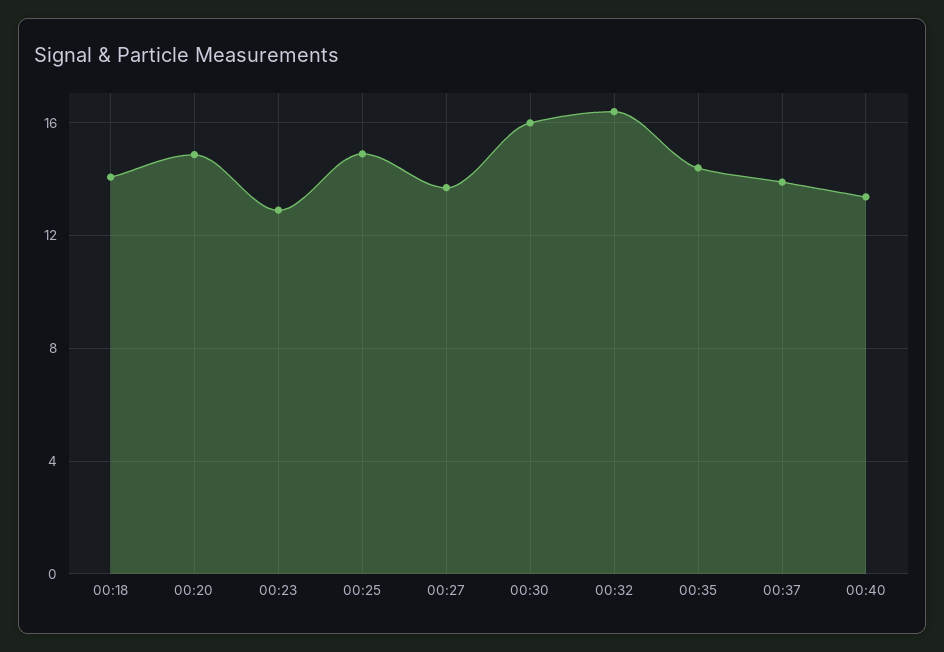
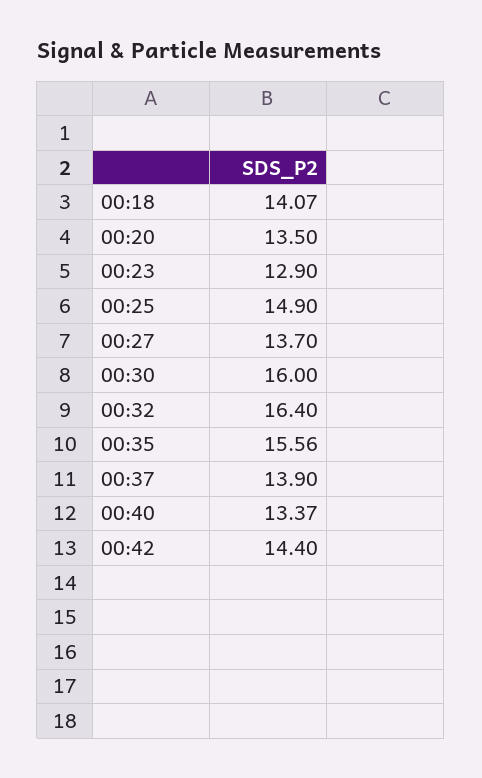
00:20: 15 -> 13.5
00:35: 14.5 -> 15.56
00:42: none -> 14.4

